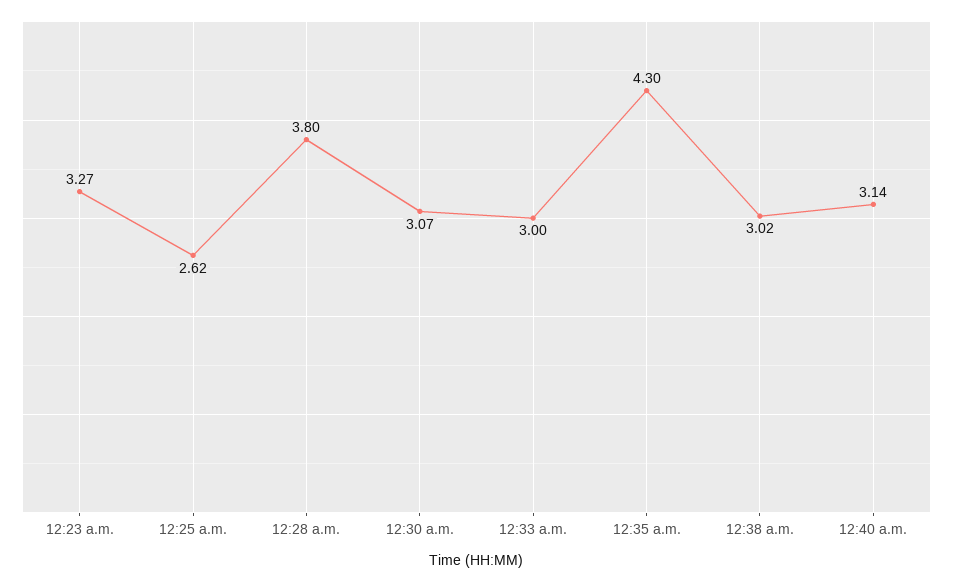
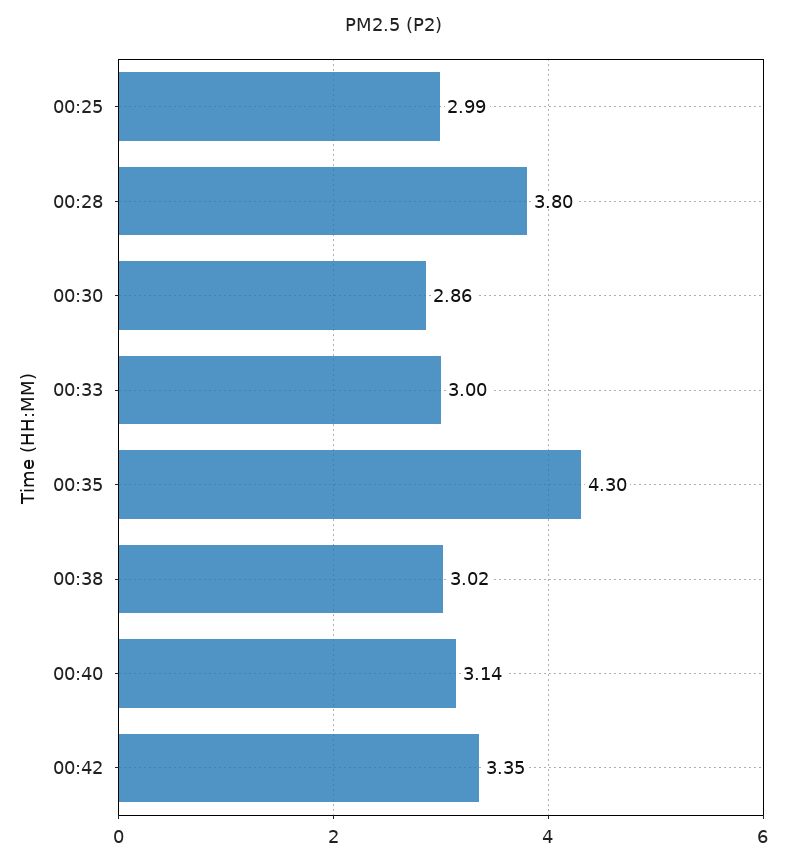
12:23 a.m.: 3.27 -> none
12:25 a.m.: 2.62 -> 2.99
12:30 a.m.: 3.07 -> 2.86
00:42: none -> 3.35

